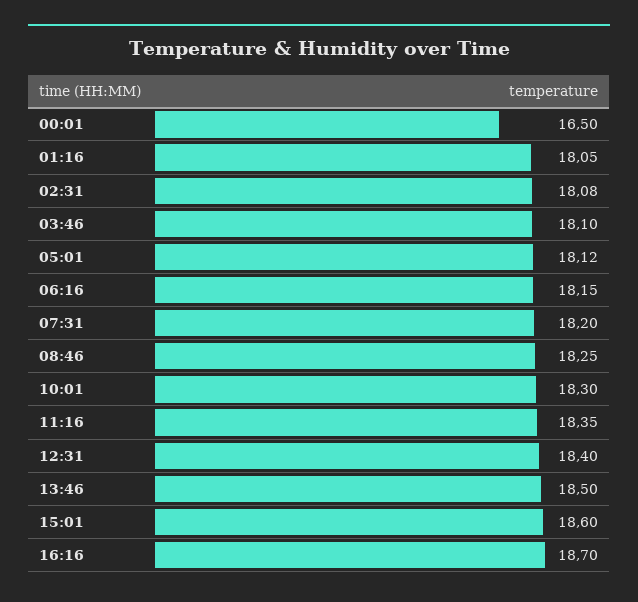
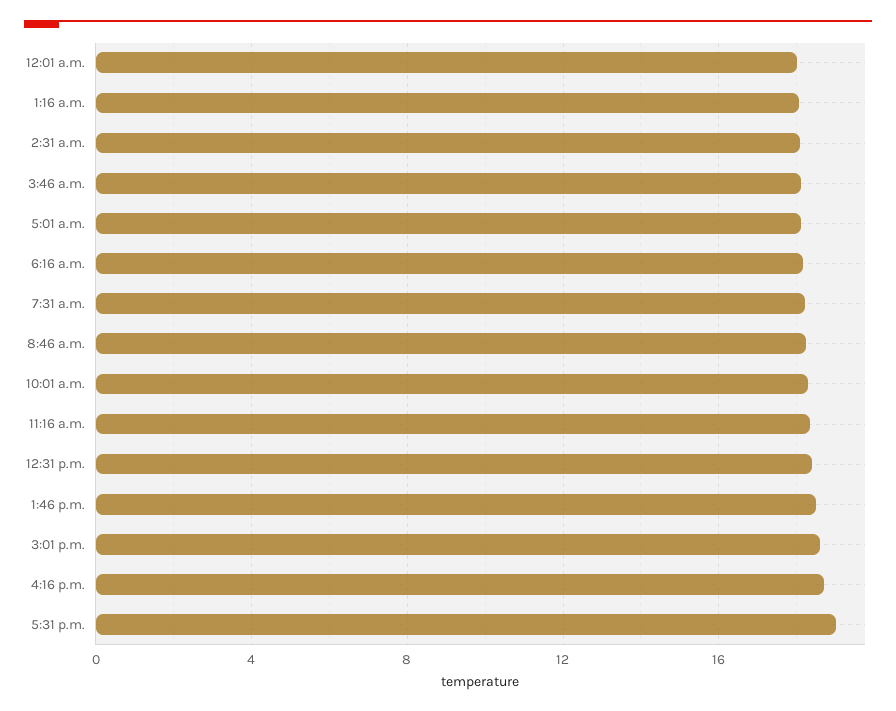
00:01: 16.5 -> 18
5:31 p.m.: none -> 19

